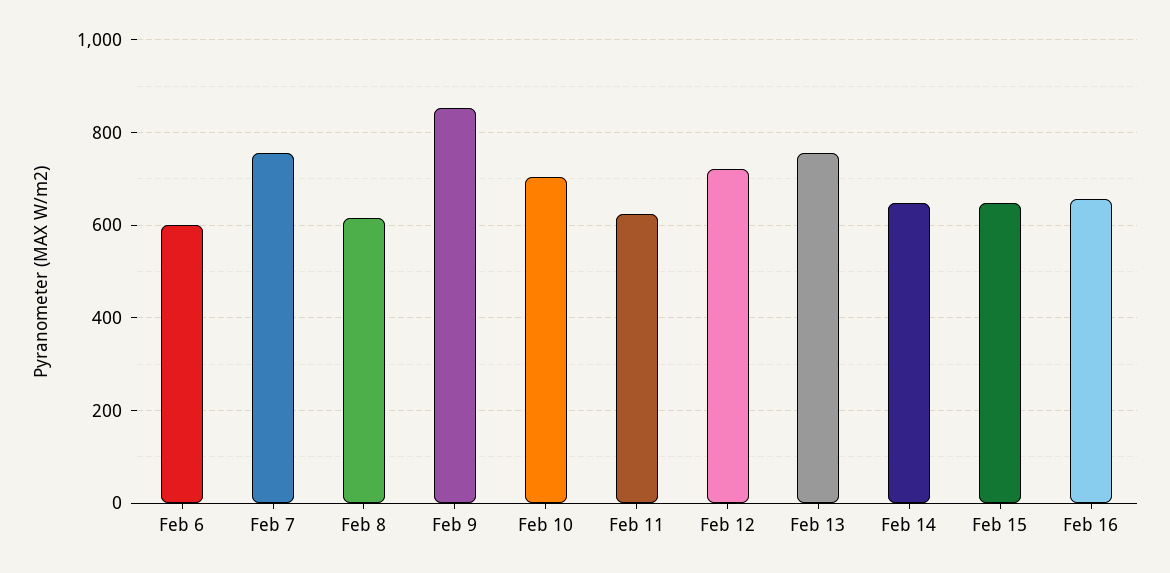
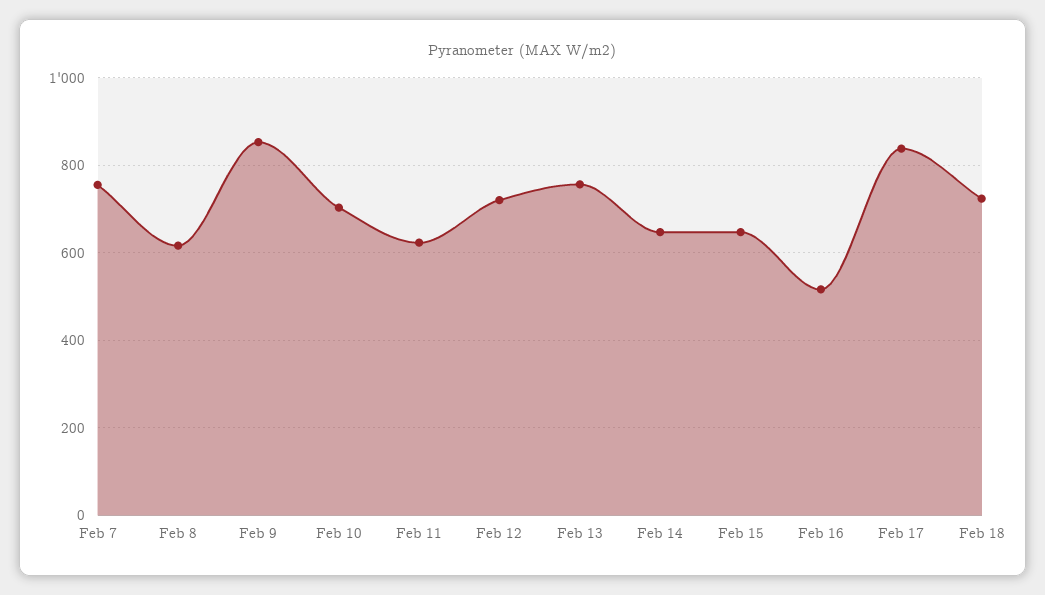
Feb 6: 600 -> none
Feb 16: 660 -> 520
Feb 17: none -> 840
Feb 18: none -> 720

